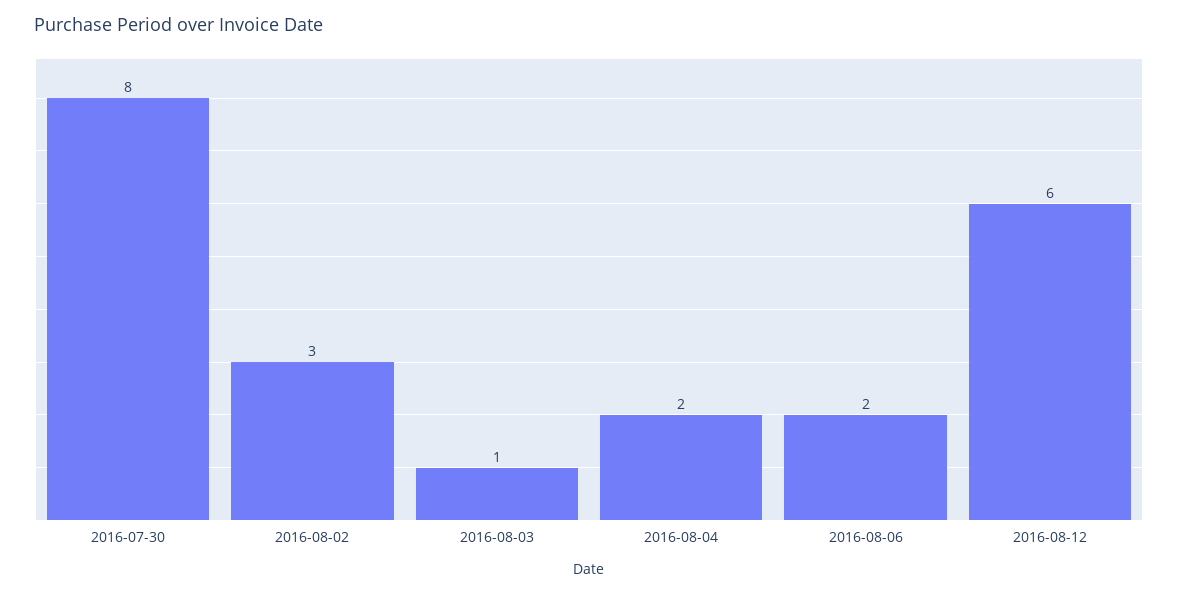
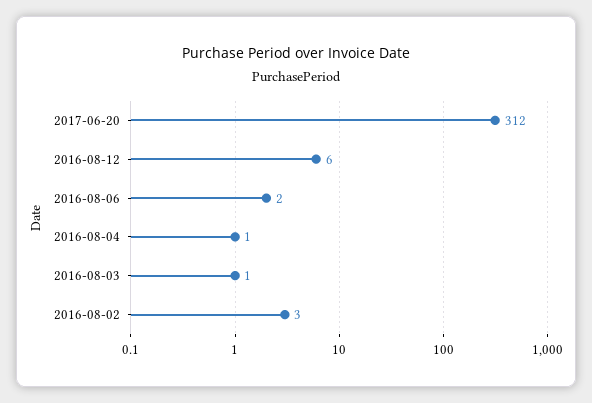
2016-07-30: 8 -> none
2016-08-04: 2 -> 1
2017-06-20: none -> 312

